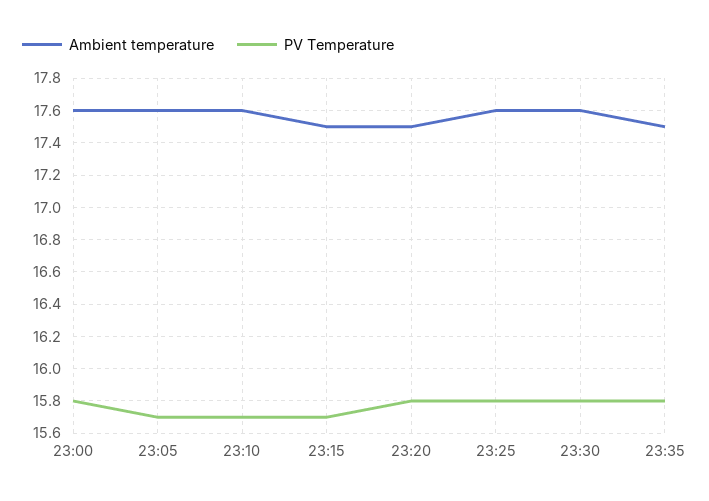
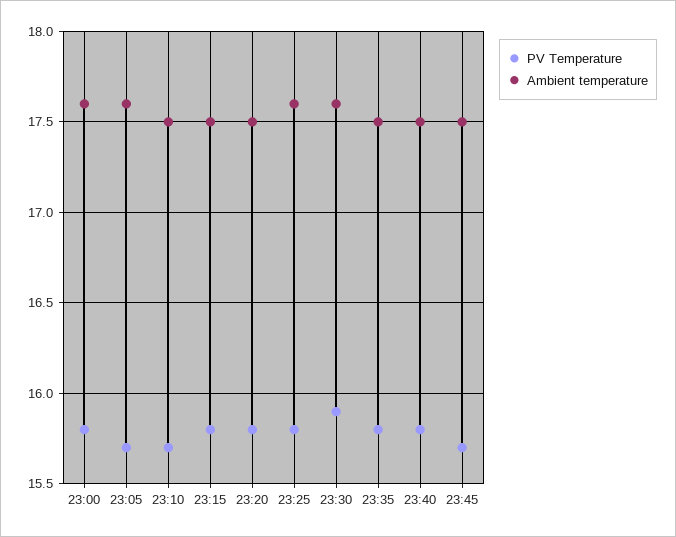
Ambient temperature, 23:10: 17.6 -> 17.5
PV Temperature, 23:15: 15.7 -> 15.8
PV Temperature, 23:30: 15.8 -> 15.9
PV Temperature, 23:40: none -> 15.8
Ambient temperature, 23:40: none -> 17.5
PV Temperature, 23:45: none -> 15.7
Ambient temperature, 23:45: none -> 17.5

